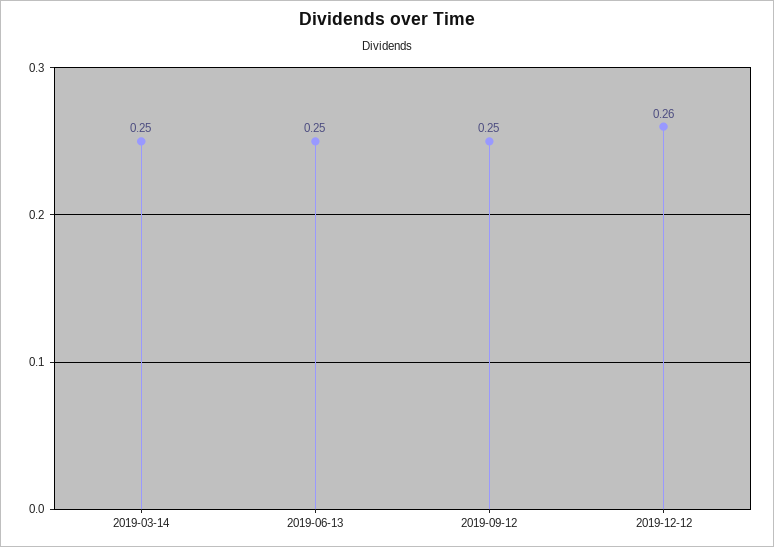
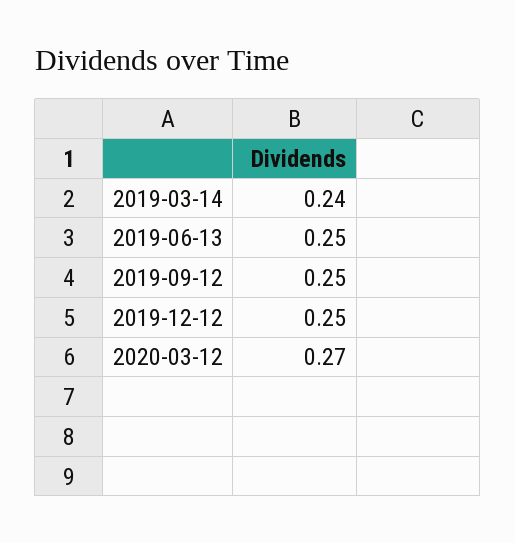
2019-03-14: 0.25 -> 0.24
2019-12-12: 0.26 -> 0.25
2020-03-12: none -> 0.27

